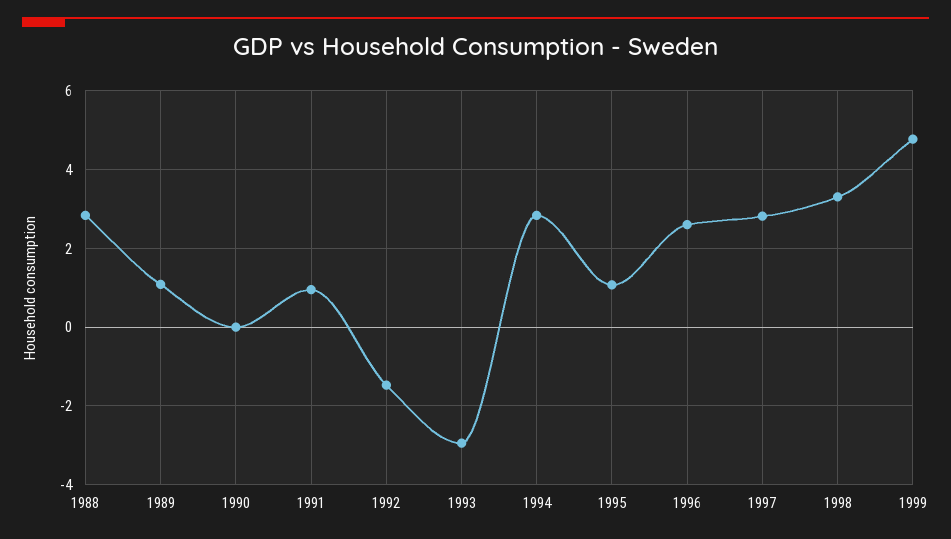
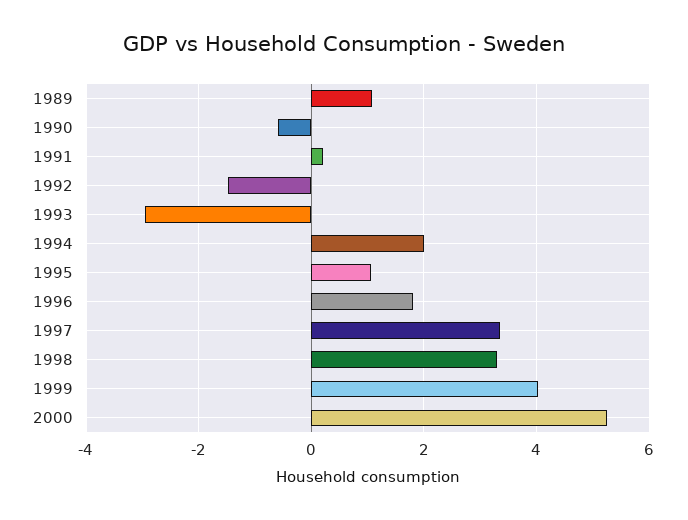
1988: 2.8 -> none
1990: 0 -> -0.6
1991: 1 -> 0.2
1994: 2.8 -> 2
1996: 2.6 -> 1.8
1997: 2.8 -> 3.4
1999: 4.8 -> 4
2000: none -> 5.2

